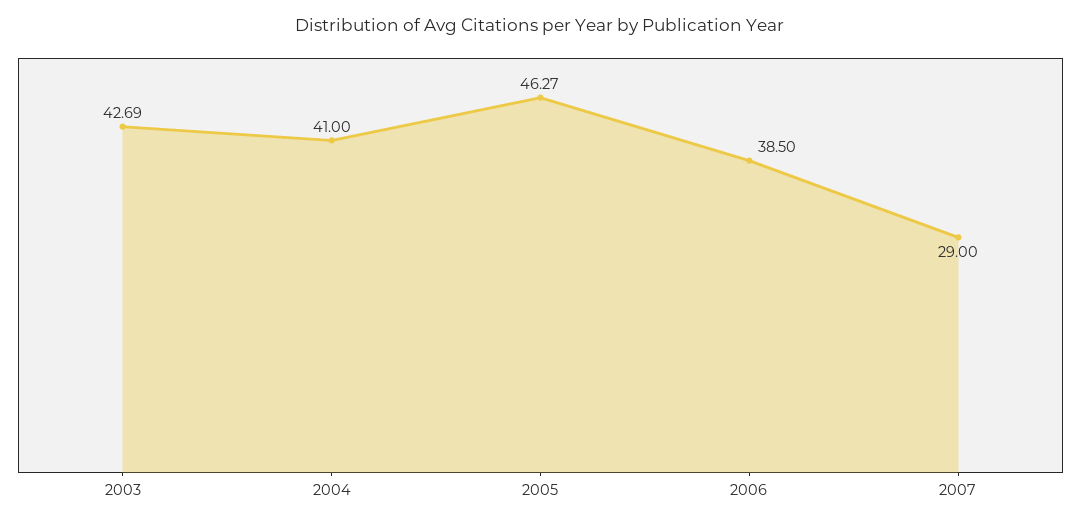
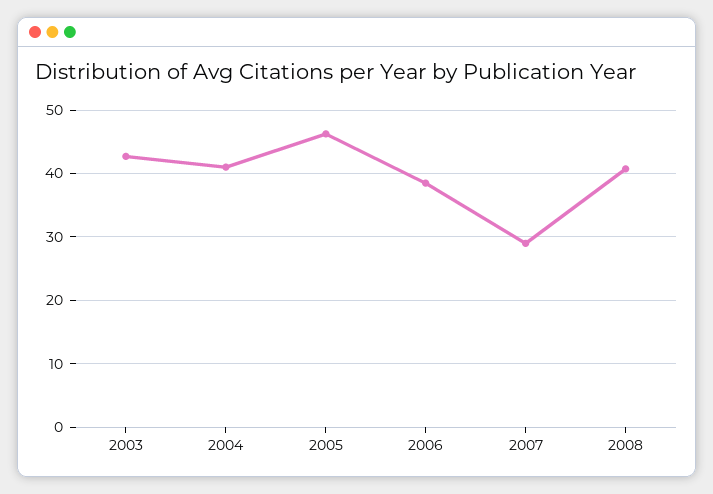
2008: none -> 41

